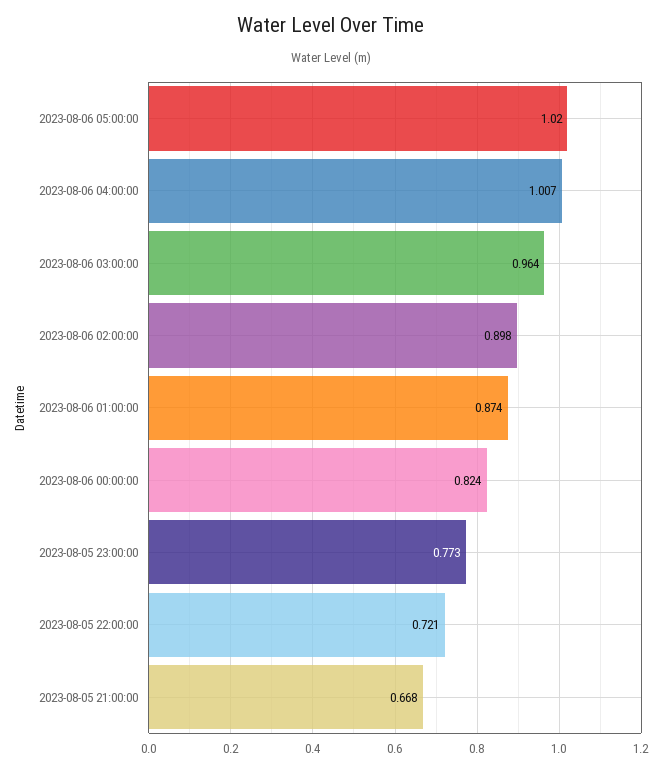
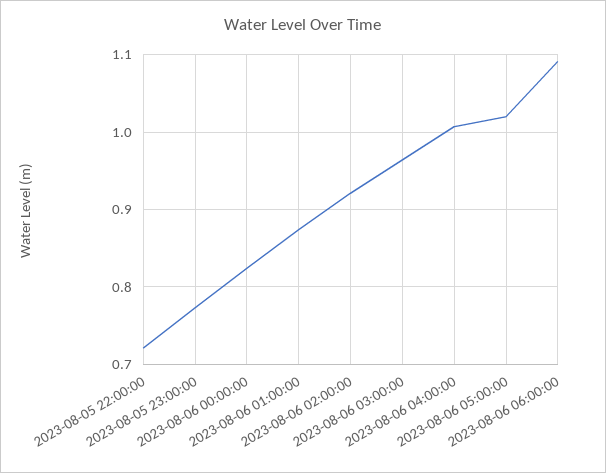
2023-08-06 02:00:00: 0.898 -> 0.92
2023-08-05 21:00:00: 0.668 -> none
2023-08-06 06:00:00: none -> 1.09

